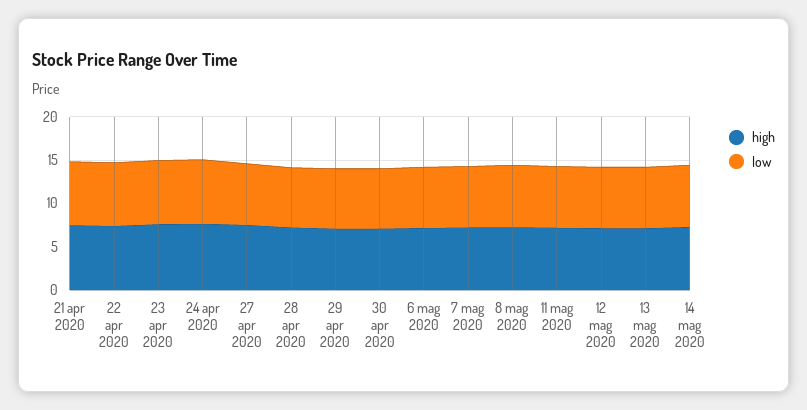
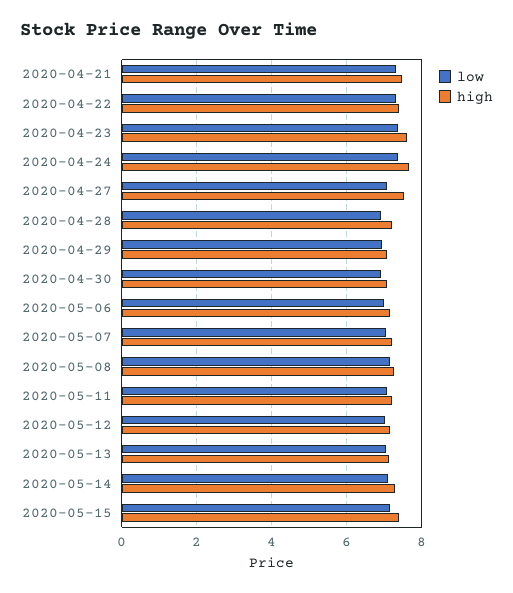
low, 2020-05-15: none -> 7.2
high, 2020-05-15: none -> 7.4

